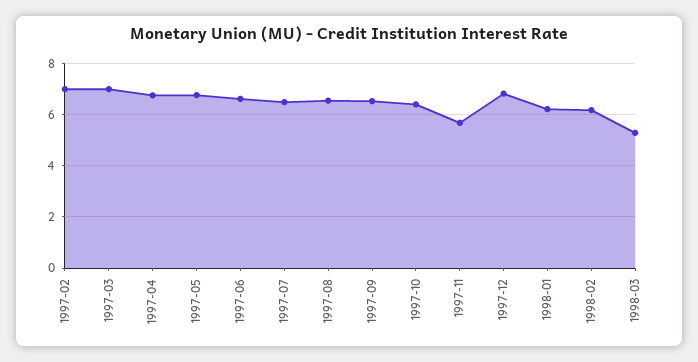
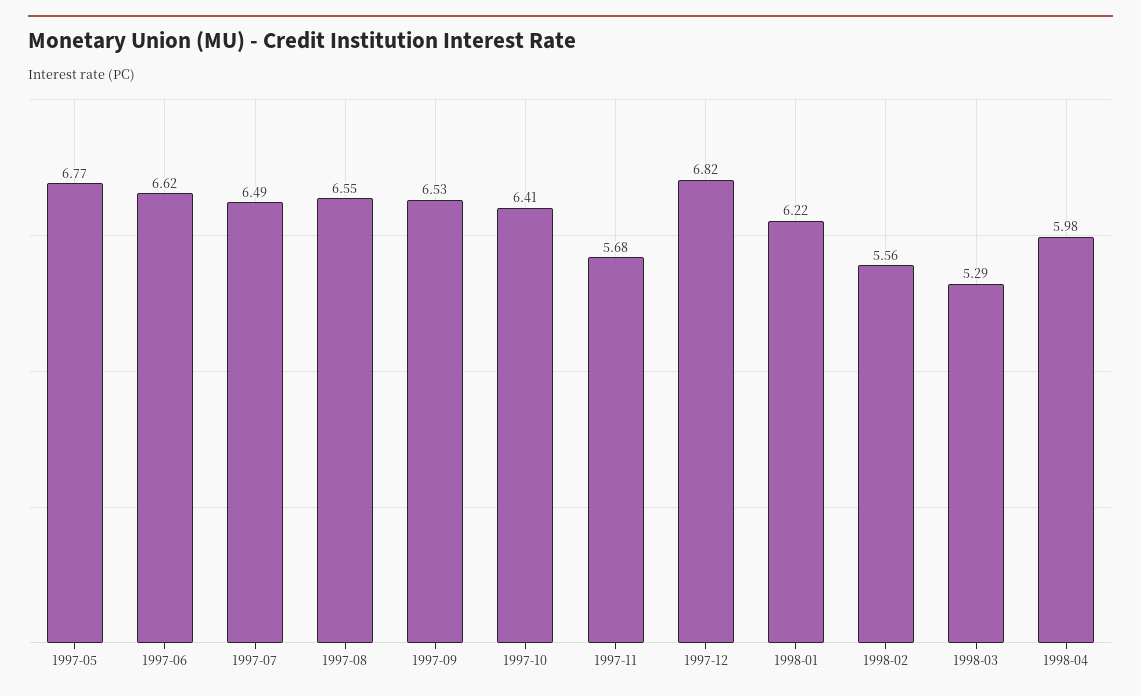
1997-02: 7 -> none
1997-03: 7 -> none
1997-04: 6.75 -> none
1998-02: 6.25 -> 5.56
1998-04: none -> 5.98

